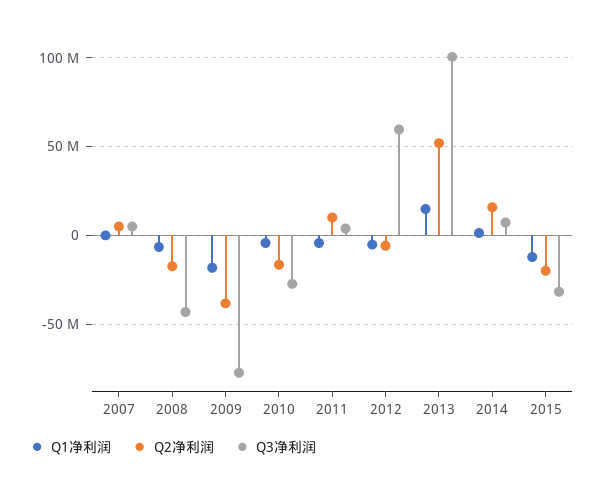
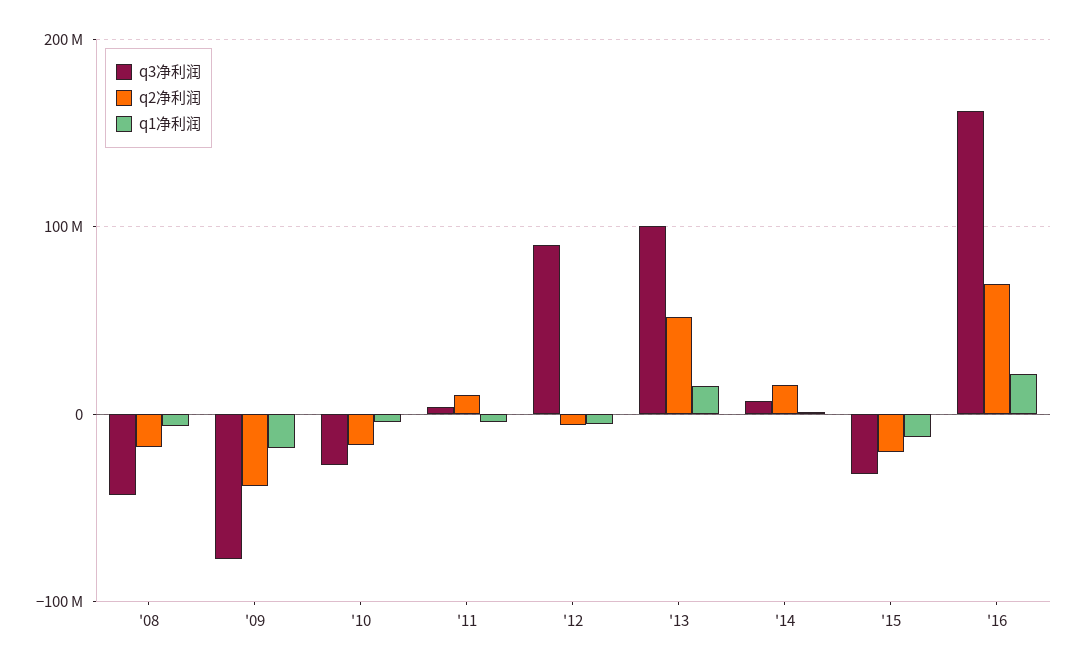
Q1净利润, 2007: 0 -> none
Q2净利润, 2007: 5000000 -> none
Q3净利润, 2007: 5000000 -> none
Q3净利润, 2012: 60000000 -> 90000000
Q3净利润, '16: none -> 160000000
Q2净利润, '16: none -> 70000000
Q1净利润, '16: none -> 20000000

